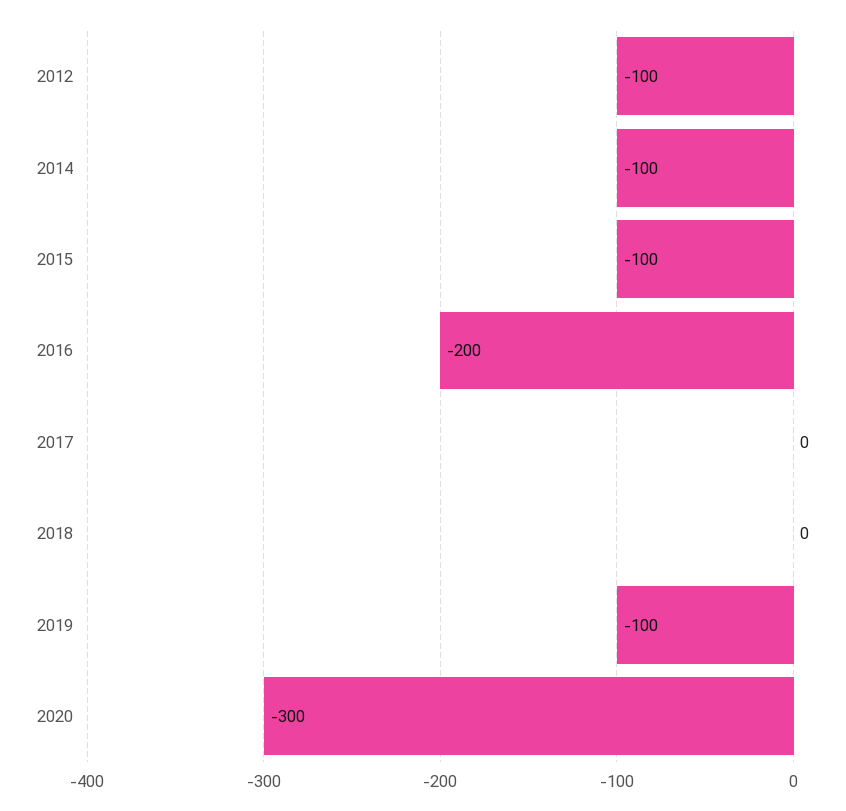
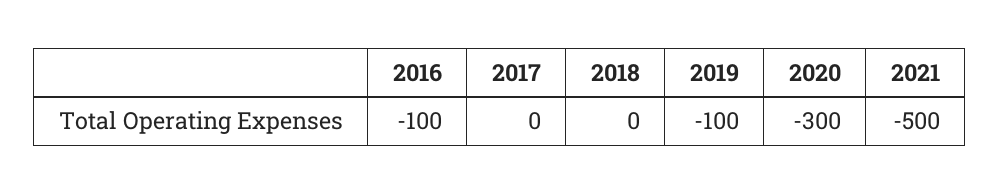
2012: -100 -> none
2014: -100 -> none
2015: -100 -> none
2016: -200 -> -100
2021: none -> -500

